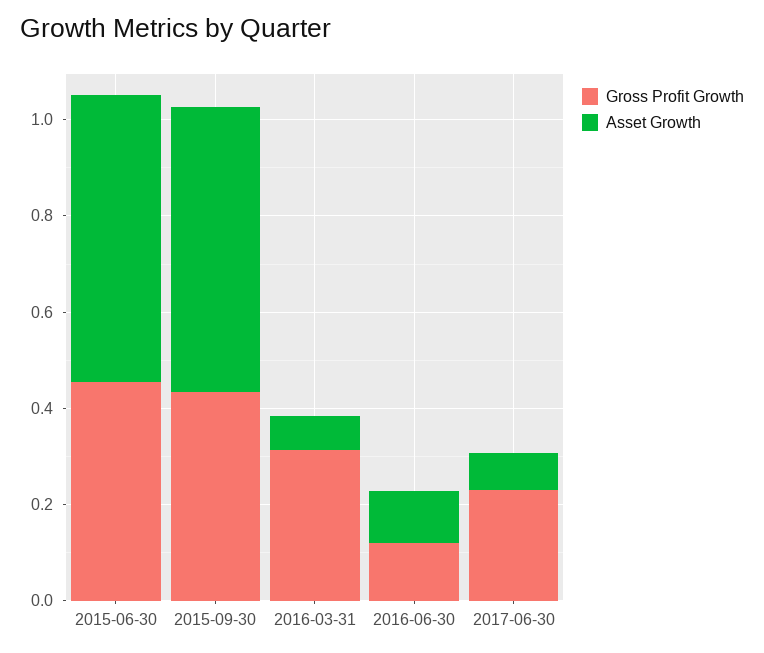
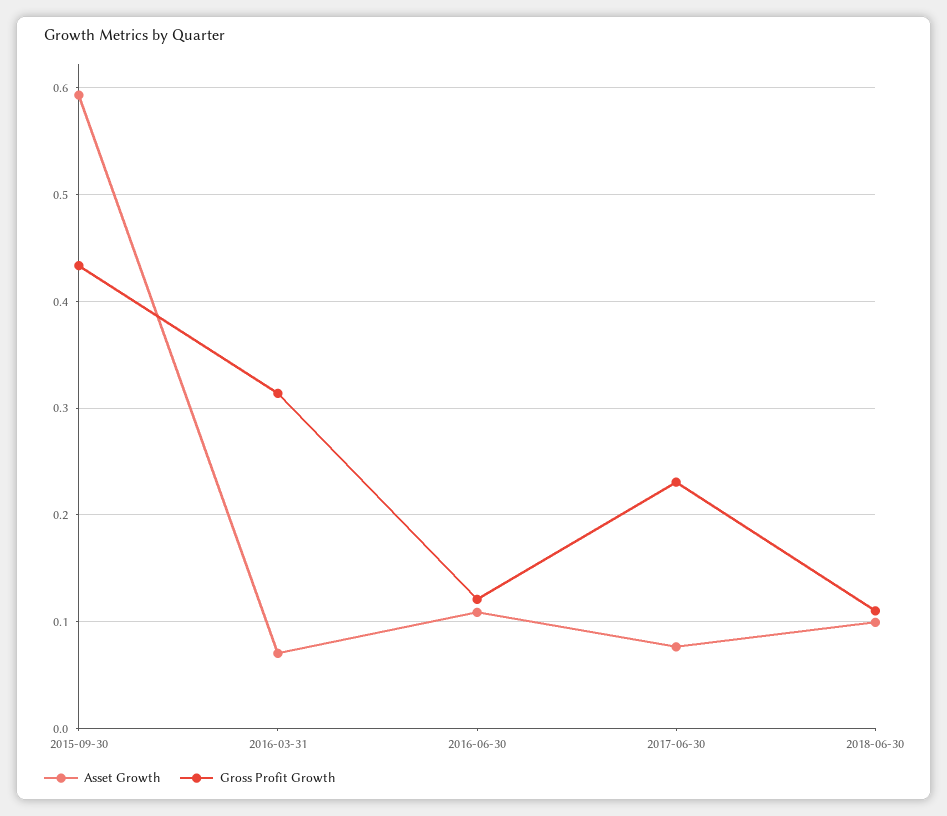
Gross Profit Growth, 2015-06-30: 0.45 -> none
Asset Growth, 2015-06-30: 0.6 -> none
Asset Growth, 2018-06-30: none -> 0.1
Gross Profit Growth, 2018-06-30: none -> 0.11

